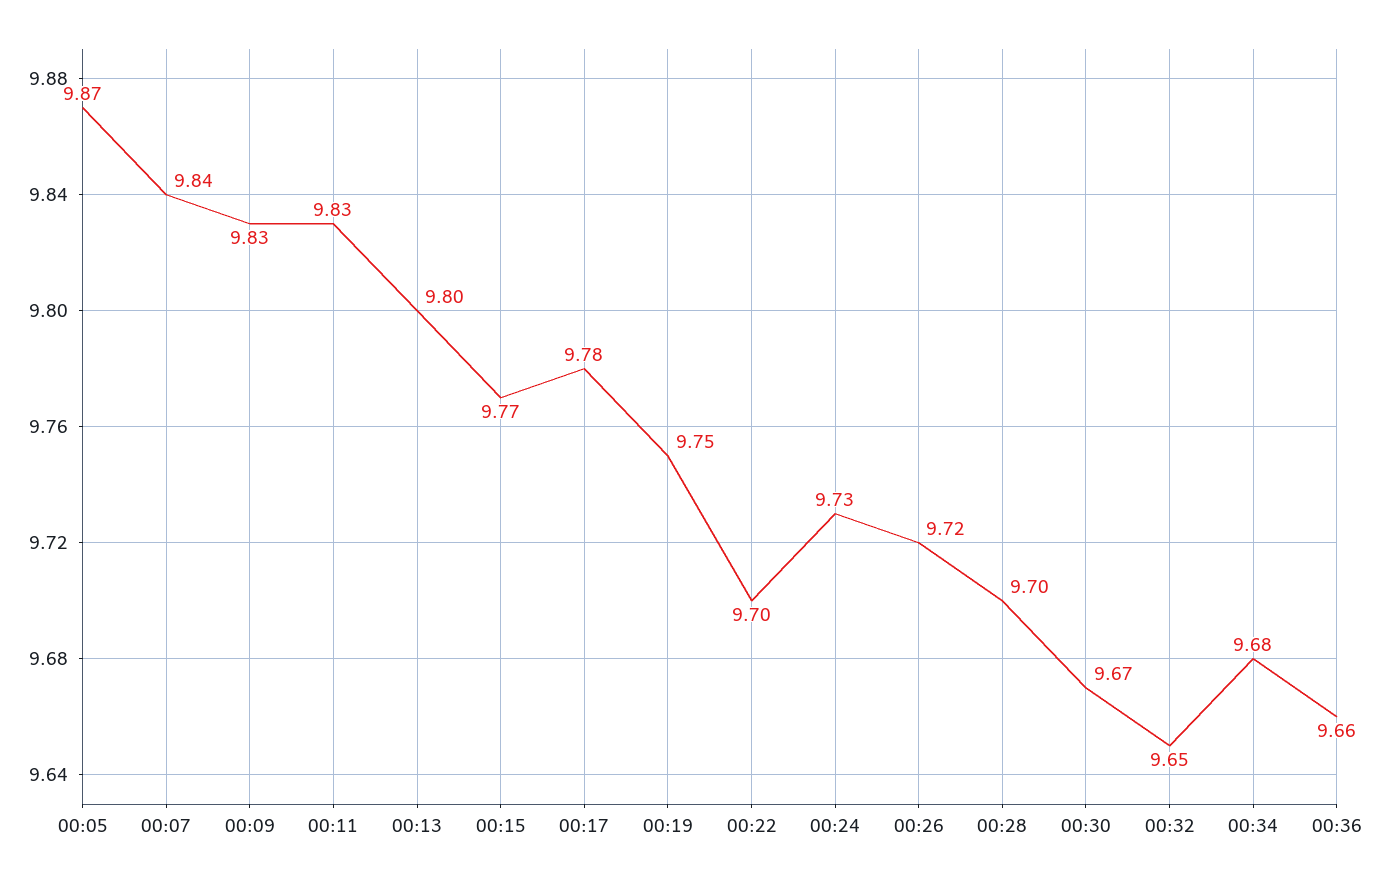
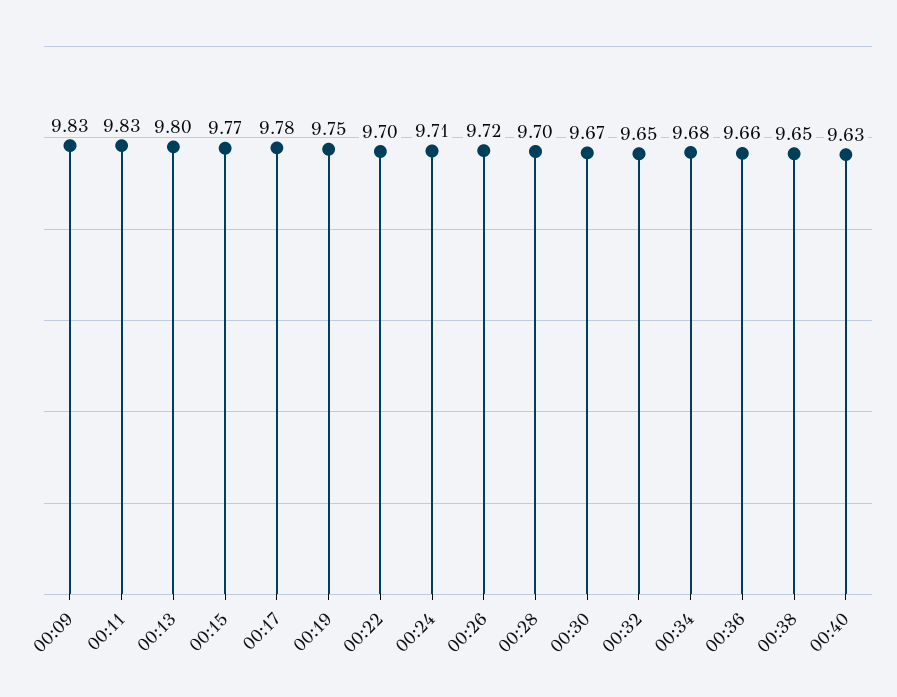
00:05: 9.87 -> none
00:07: 9.84 -> none
00:24: 9.73 -> 9.71
00:38: none -> 9.65
00:40: none -> 9.63

